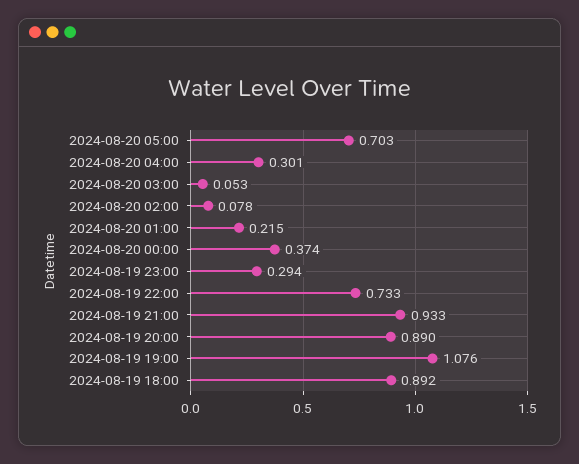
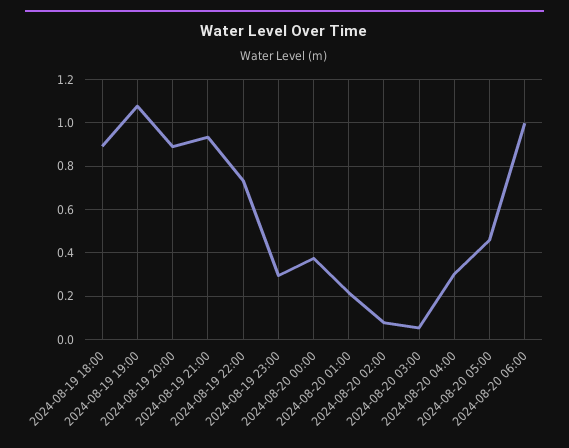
2024-08-20 05:00: 0.703 -> 0.45
2024-08-20 06:00: none -> 1

